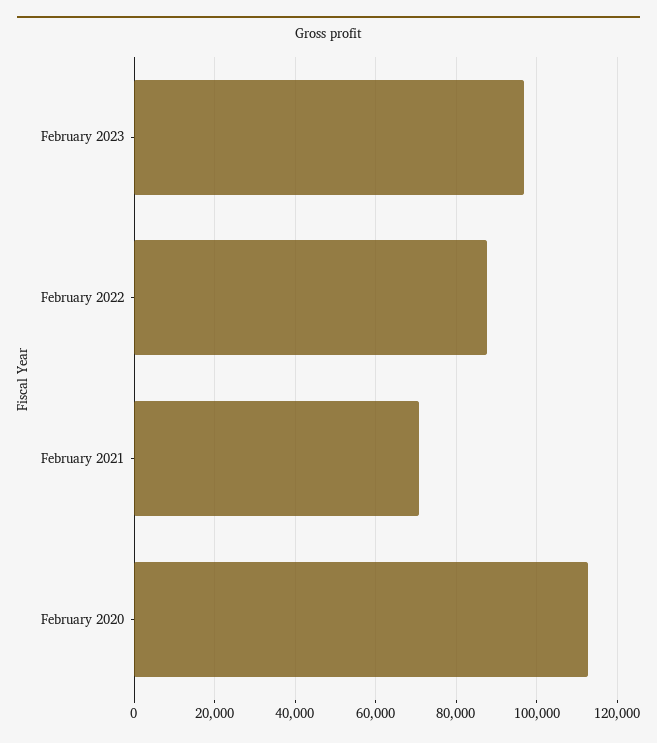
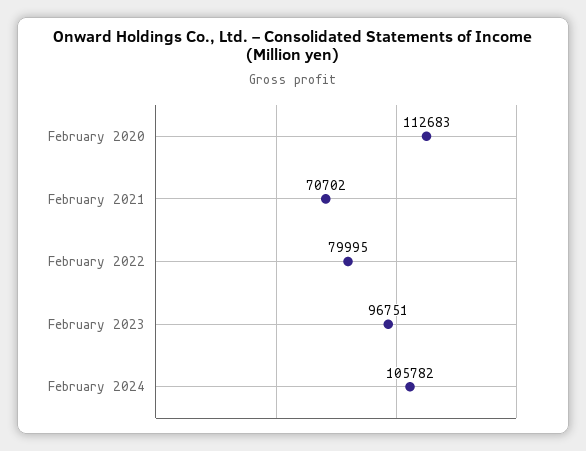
February 2022: 88000 -> 79995
February 2024: none -> 105782

